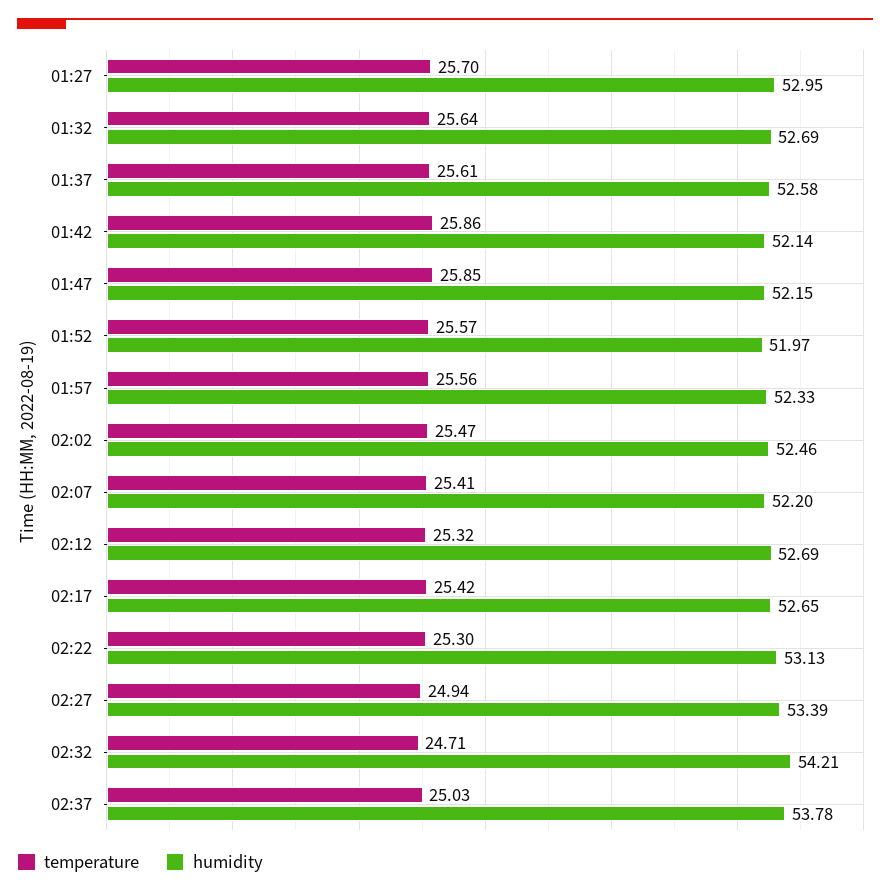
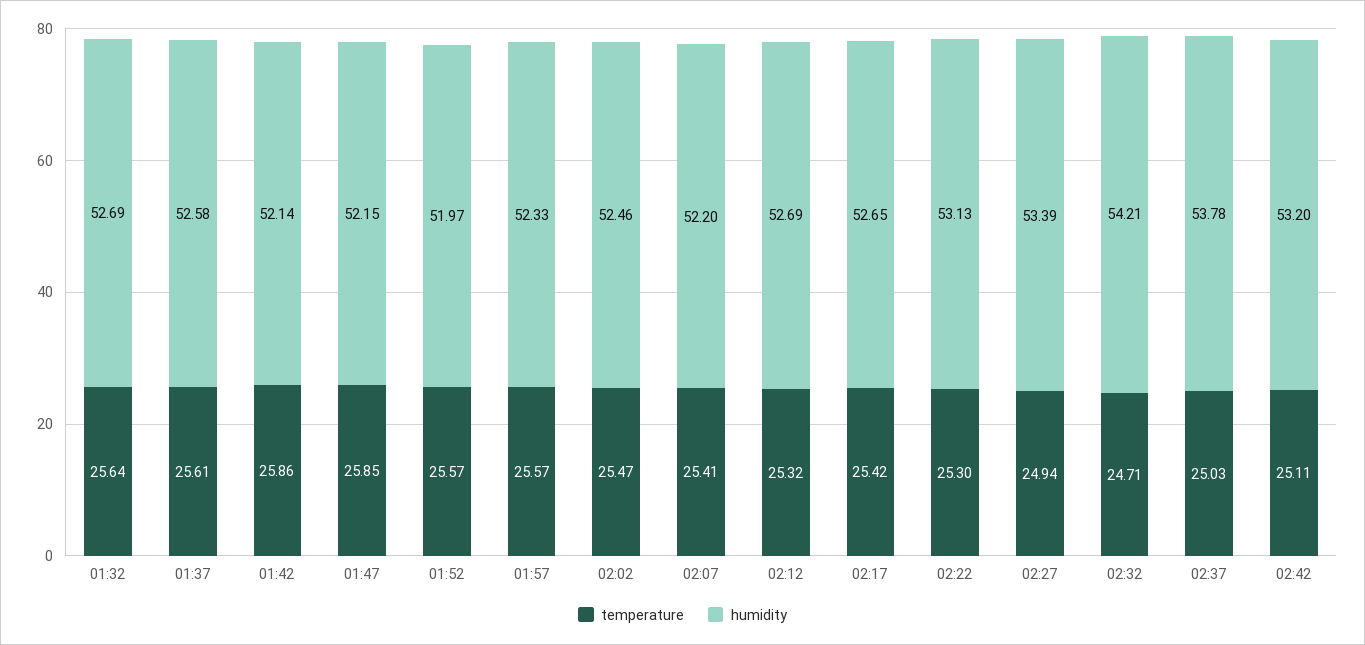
temperature, 01:27: 25.7 -> none
humidity, 01:27: 52.95 -> none
temperature, 01:57: 25.56 -> 25.57
temperature, 02:42: none -> 25.11
humidity, 02:42: none -> 53.2

